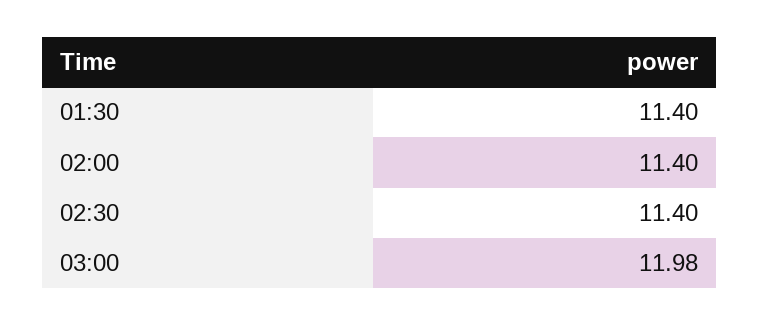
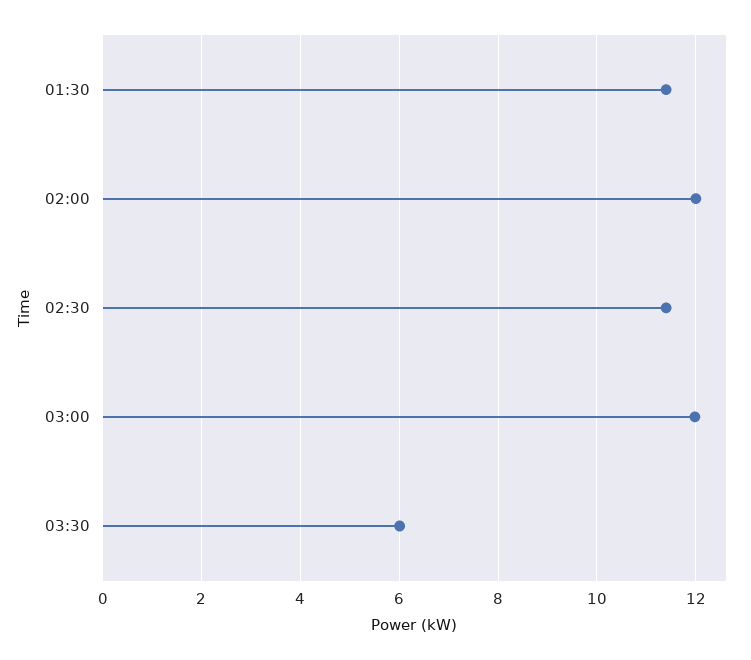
02:00: 11.4 -> 12
03:30: none -> 6

